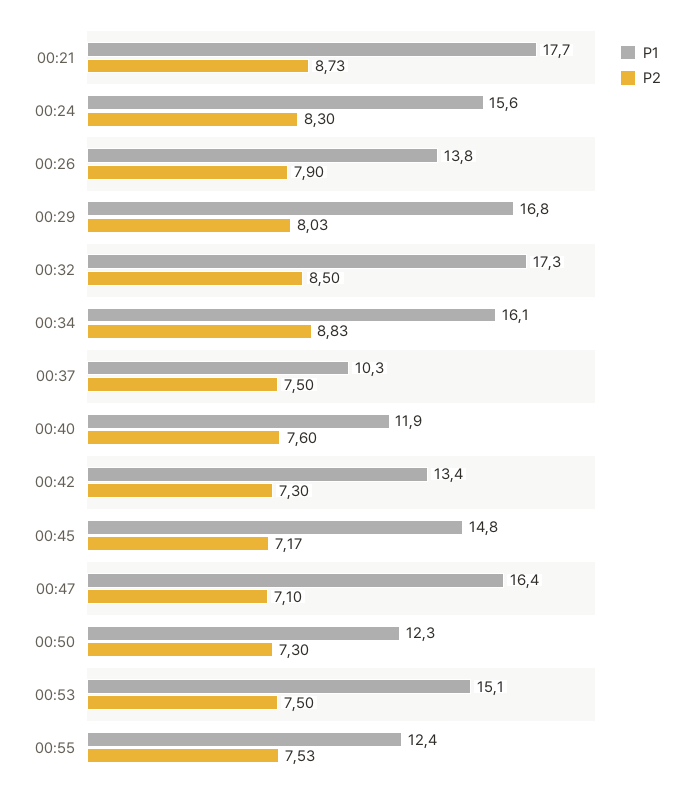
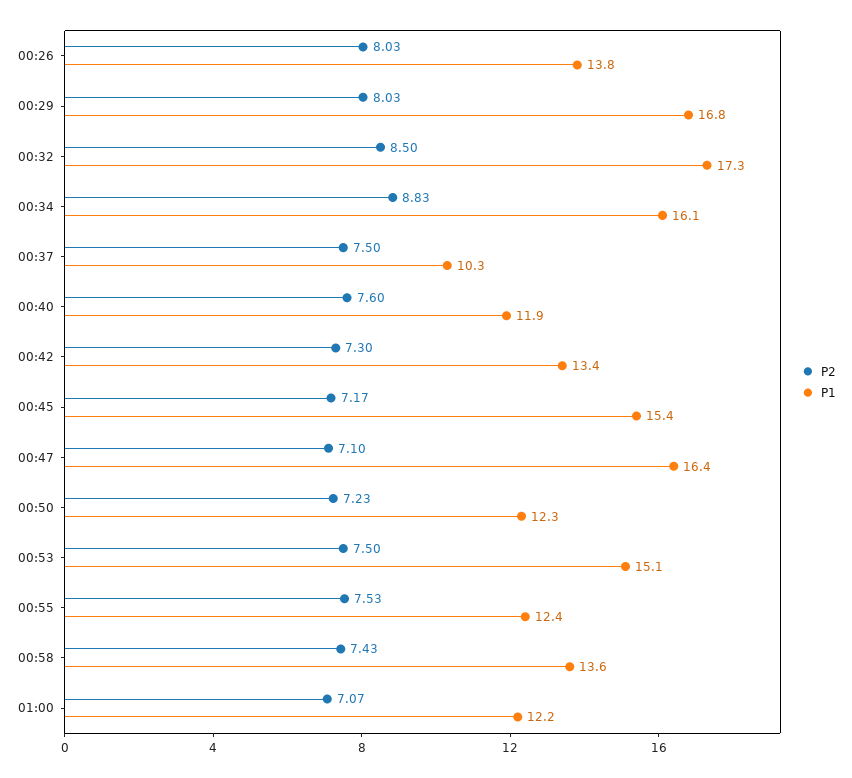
P1, 00:21: 17.7 -> none
P2, 00:21: 8.73 -> none
P1, 00:24: 15.6 -> none
P2, 00:24: 8.3 -> none
P2, 00:26: 7.9 -> 8.03
P1, 00:45: 14.8 -> 15.4
P2, 00:50: 7.3 -> 7.23
P2, 00:58: none -> 7.43
P1, 00:58: none -> 13.6
P2, 01:00: none -> 7.07
P1, 01:00: none -> 12.2

